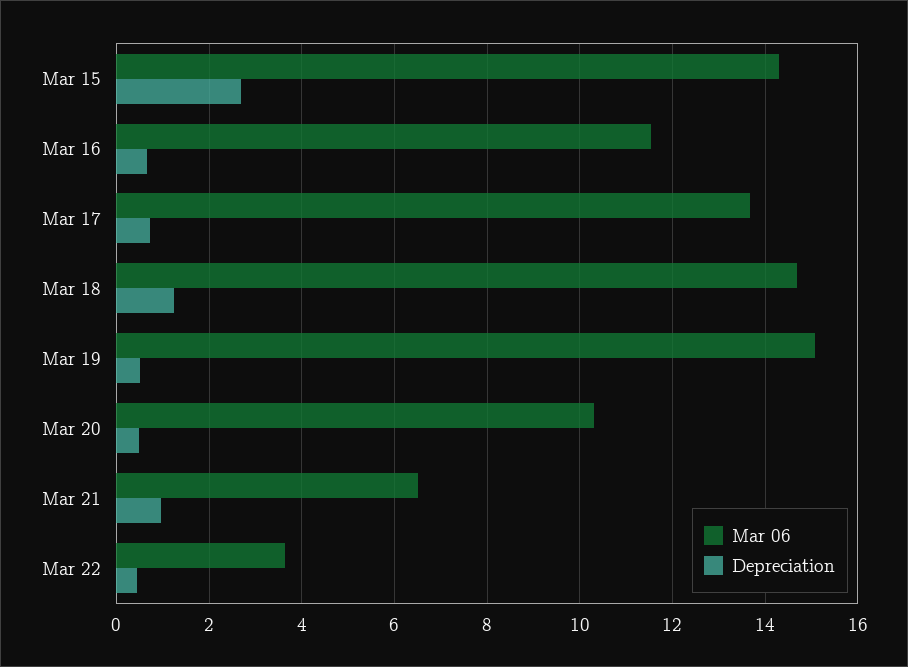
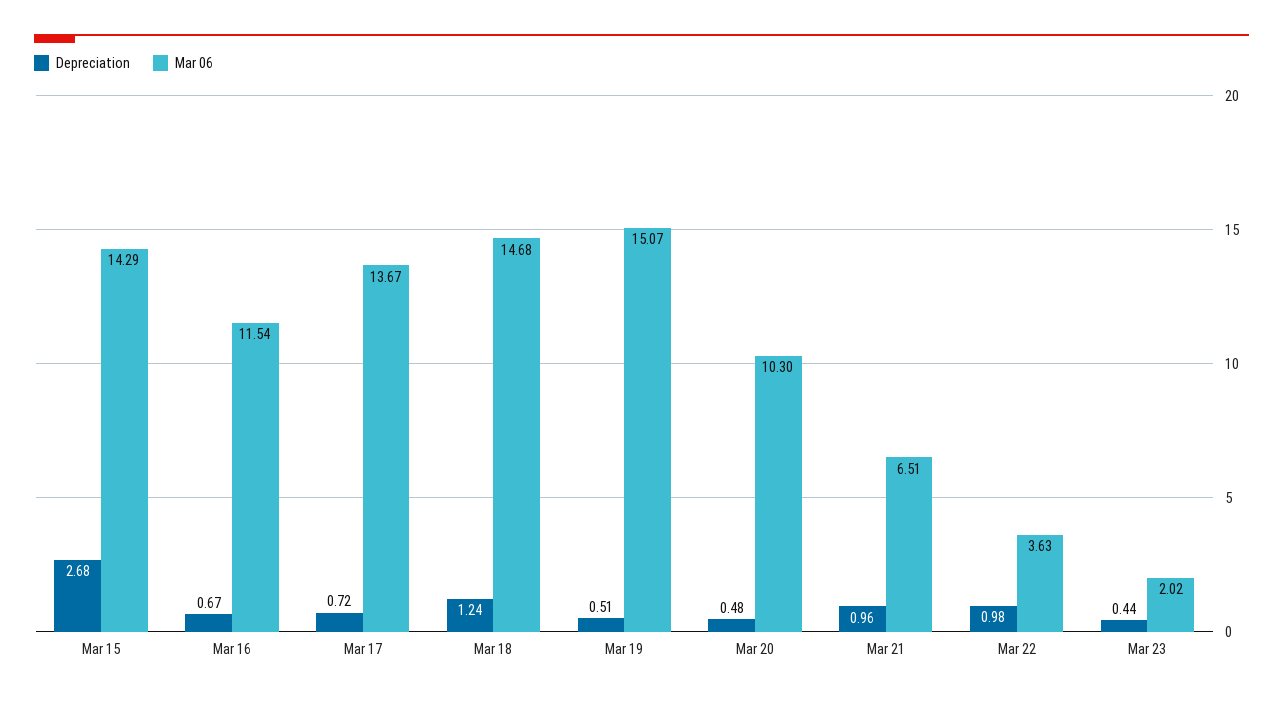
Depreciation, Mar 22: 0.4 -> 0.98
Depreciation, Mar 23: none -> 0.44
Mar 06, Mar 23: none -> 2.02

